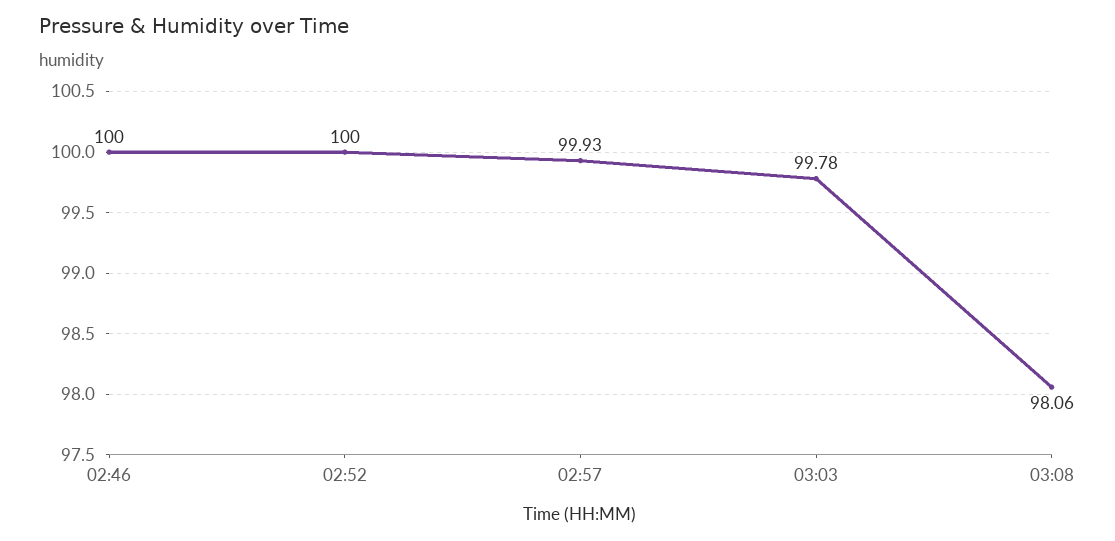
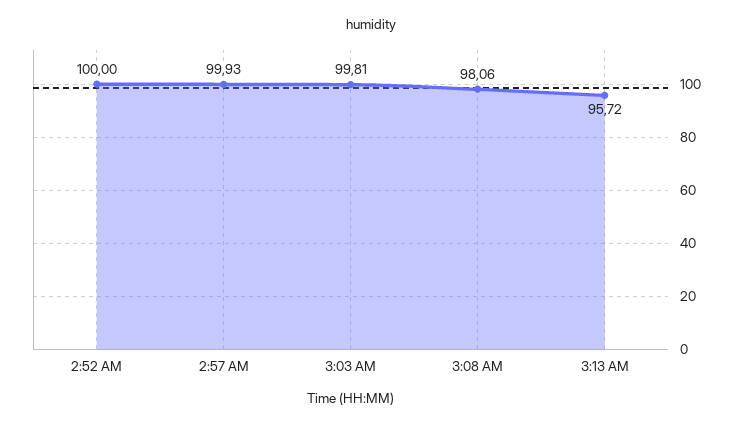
02:46: 100 -> none
03:03: 99.78 -> 99.81
3:13 AM: none -> 95.72

